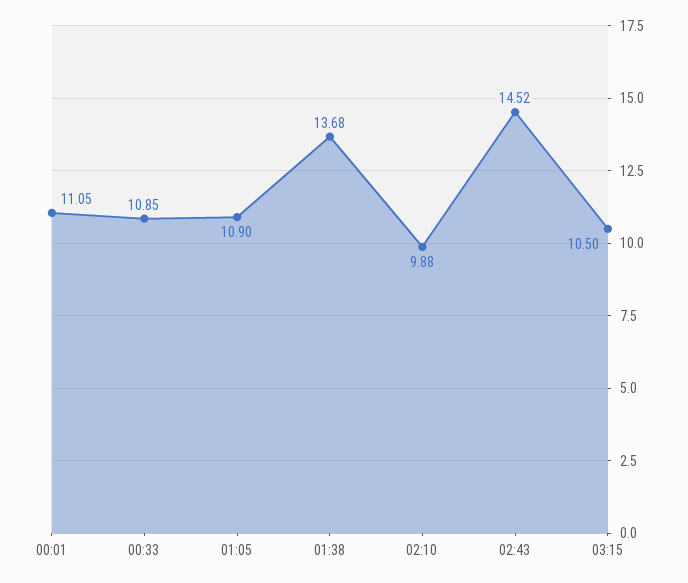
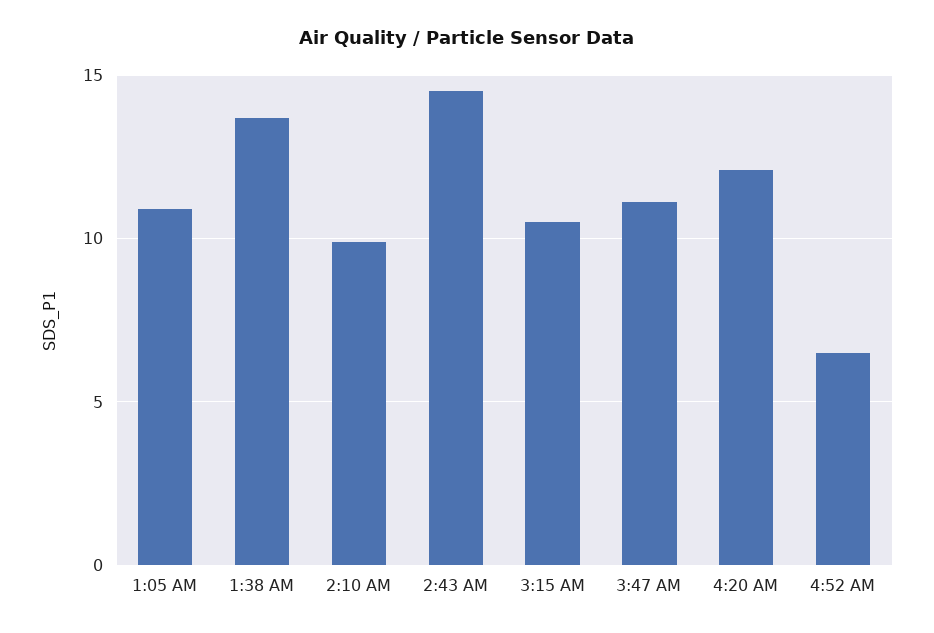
00:01: 11.05 -> none
00:33: 10.85 -> none
3:47 AM: none -> 11
4:20 AM: none -> 12
4:52 AM: none -> 6.5

